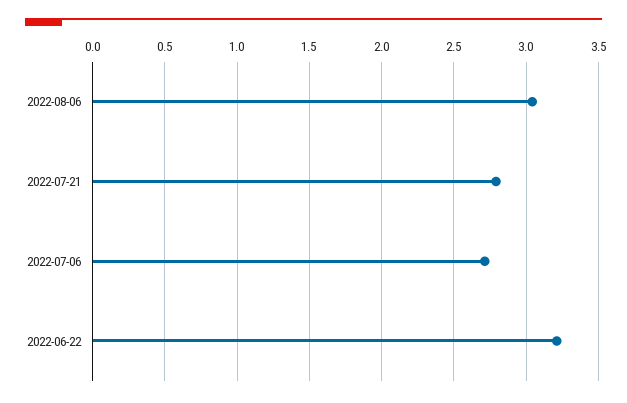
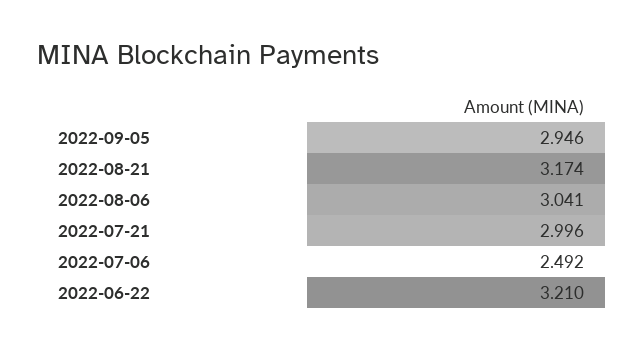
2022-07-21: 2.8 -> 2.996
2022-07-06: 2.7 -> 2.492
2022-09-05: none -> 2.946
2022-08-21: none -> 3.174

